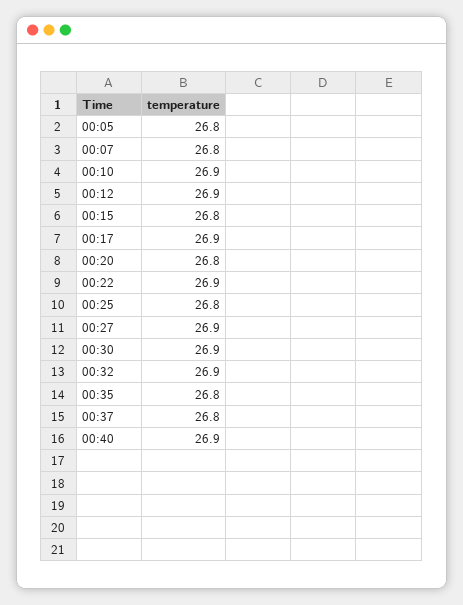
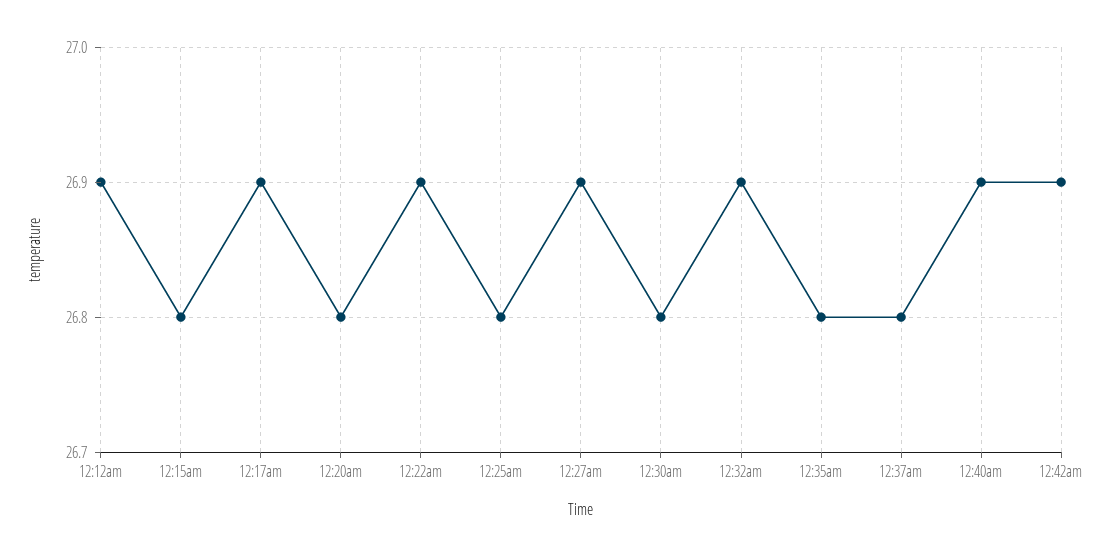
00:05: 26.8 -> none
00:07: 26.8 -> none
00:10: 26.9 -> none
00:30: 26.9 -> 26.8
12:42am: none -> 26.9

